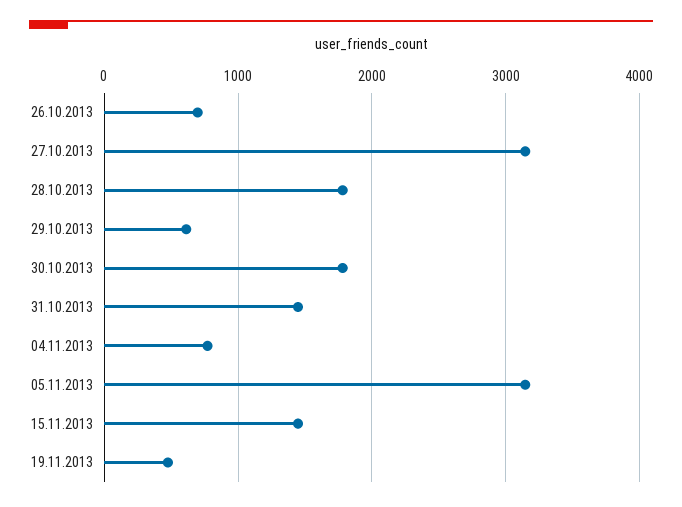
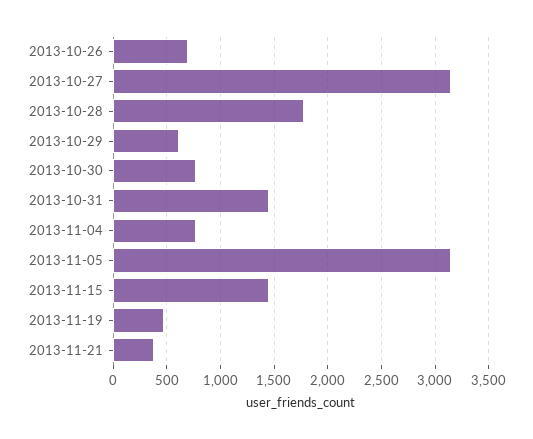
30.10.2013: 1800 -> 800
2013-11-21: none -> 400

